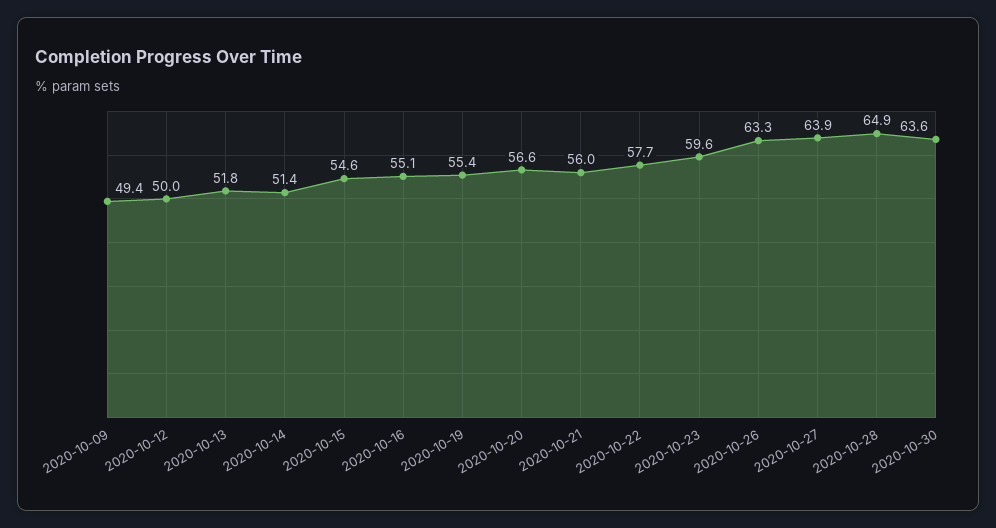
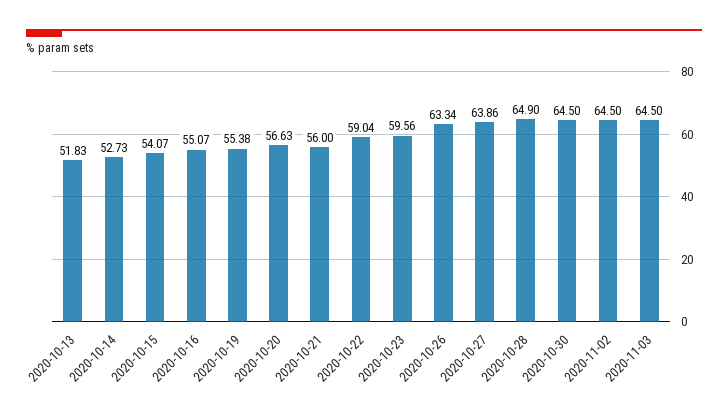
2020-10-09: 49.4 -> none
2020-10-12: 50 -> none
2020-10-14: 51.4 -> 52.73
2020-10-15: 54.6 -> 54.07
2020-10-22: 57.7 -> 59.04
2020-10-30: 63.6 -> 64.5
2020-11-02: none -> 64.5
2020-11-03: none -> 64.5

